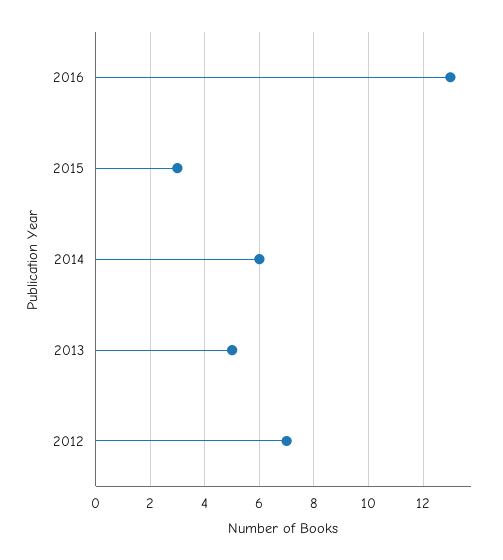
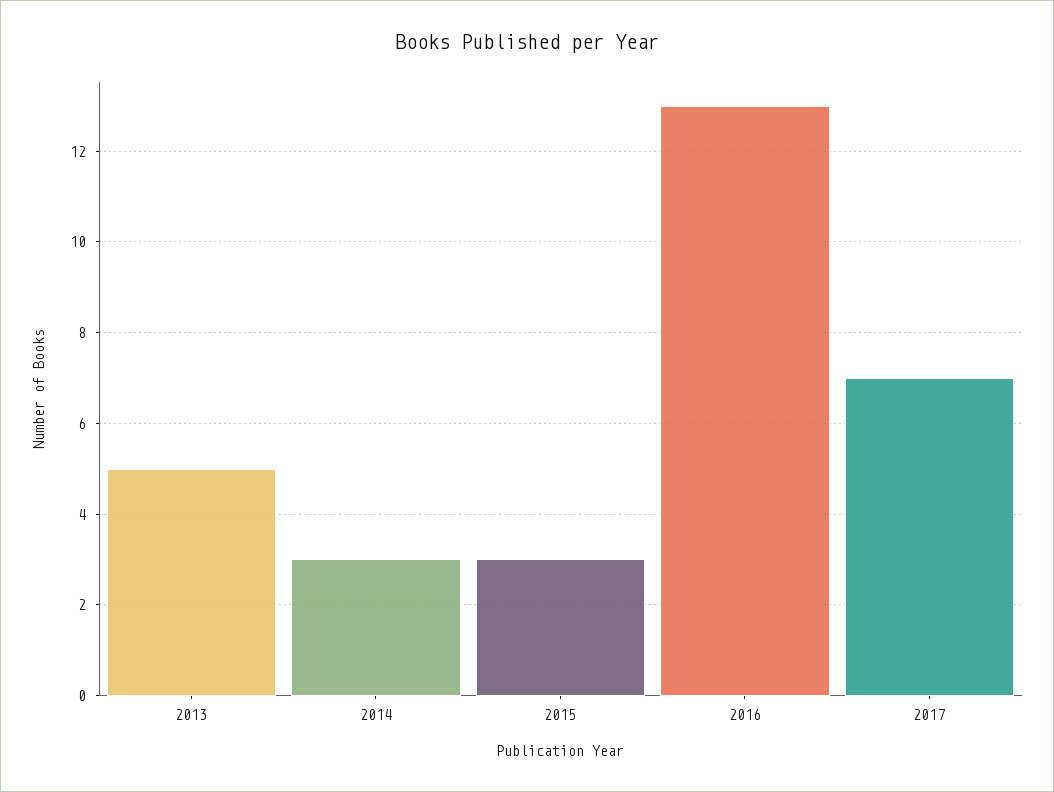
2014: 6 -> 3
2012: 7 -> none
2017: none -> 7

